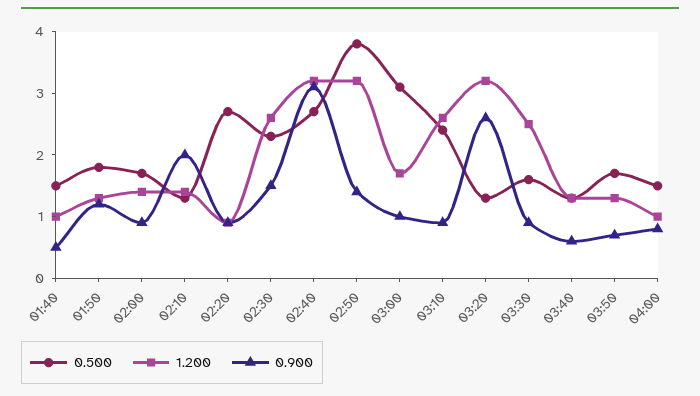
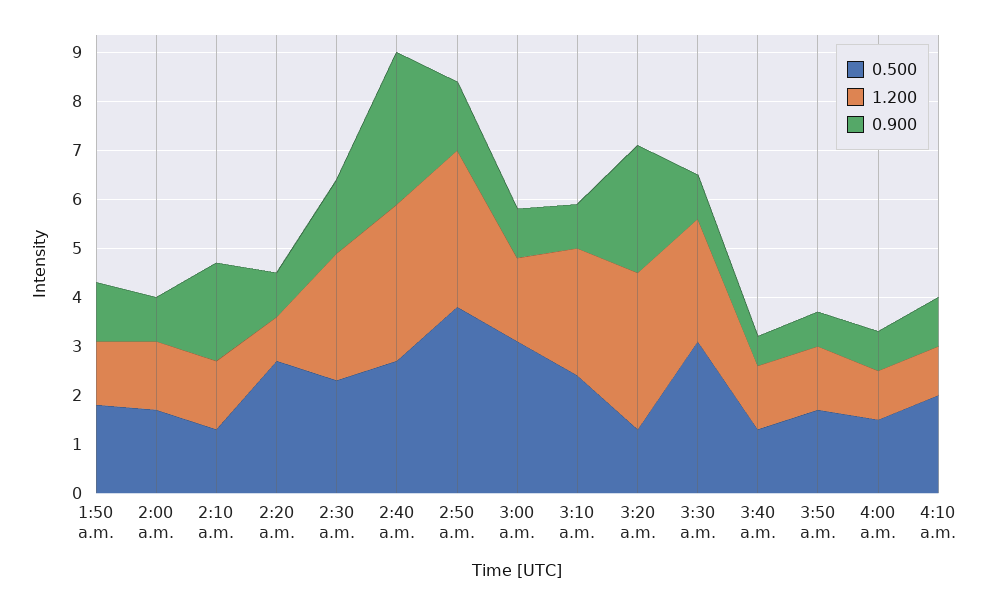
0.500, 01:40: 1.5 -> none
1.200, 01:40: 1 -> none
0.900, 01:40: 0.5 -> none
0.500, 03:30: 1.5 -> 3
0.500, 4:10 a.m.: none -> 2
1.200, 4:10 a.m.: none -> 1
0.900, 4:10 a.m.: none -> 1

